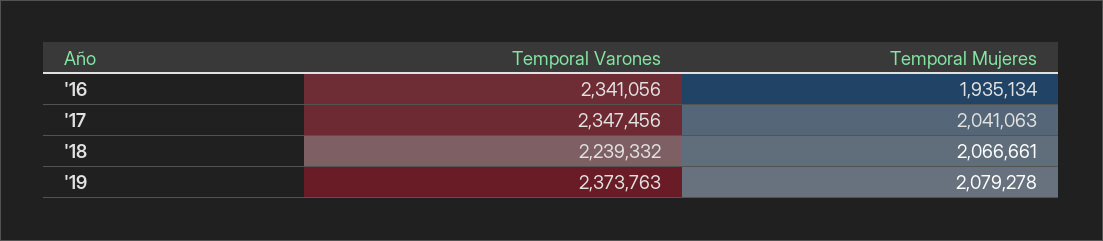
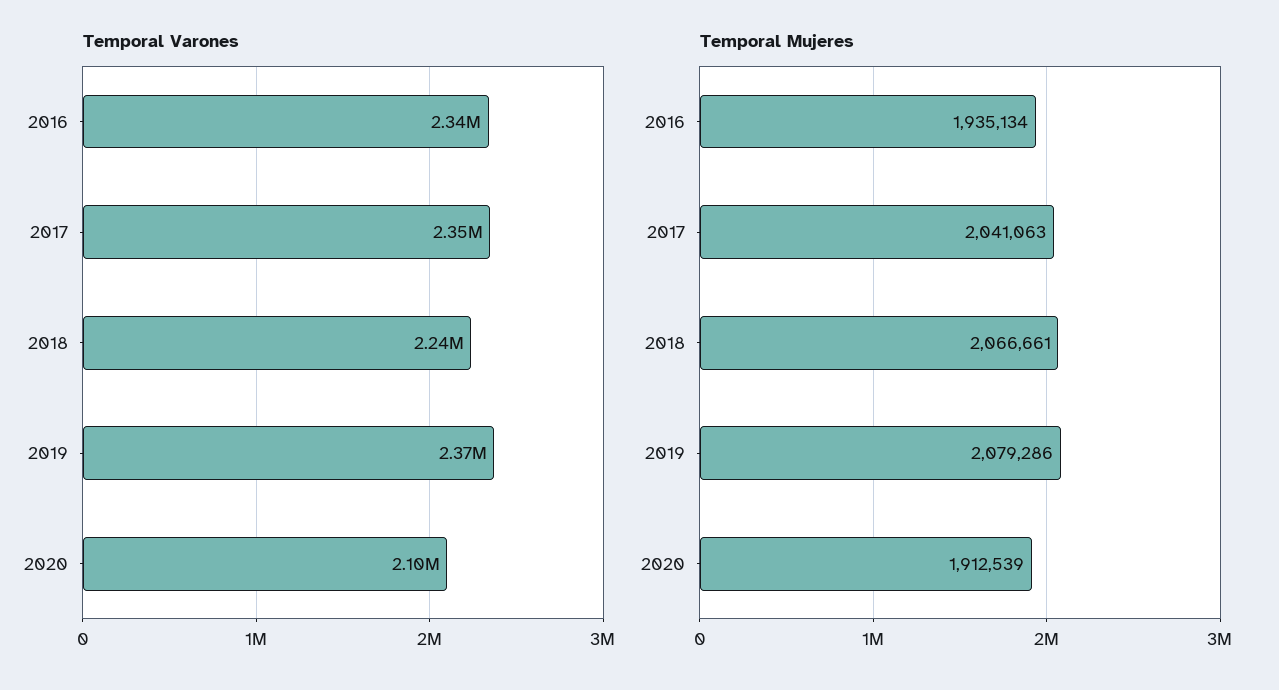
Temporal Mujeres, '19: 2079278 -> 2079286
Temporal Varones, 2020: none -> 2100000
Temporal Mujeres, 2020: none -> 1912539

